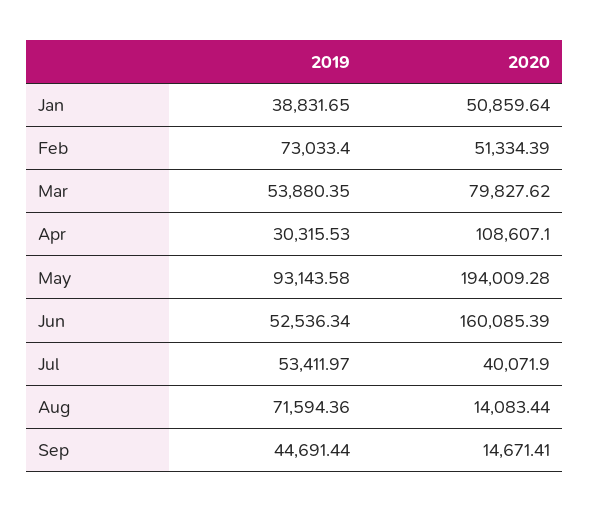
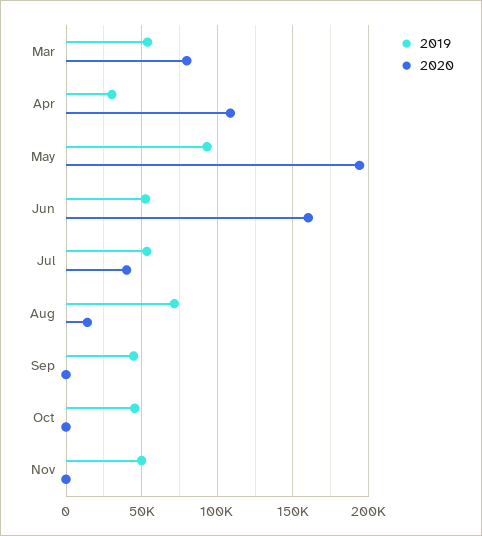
2019, Jan: 38831.65 -> none
2020, Jan: 50859.64 -> none
2019, Feb: 73033.4 -> none
2020, Feb: 51334.39 -> none
2020, Sep: 14671.41 -> 0
2019, Oct: none -> 45000
2020, Oct: none -> 0
2019, Nov: none -> 50000
2020, Nov: none -> 0

